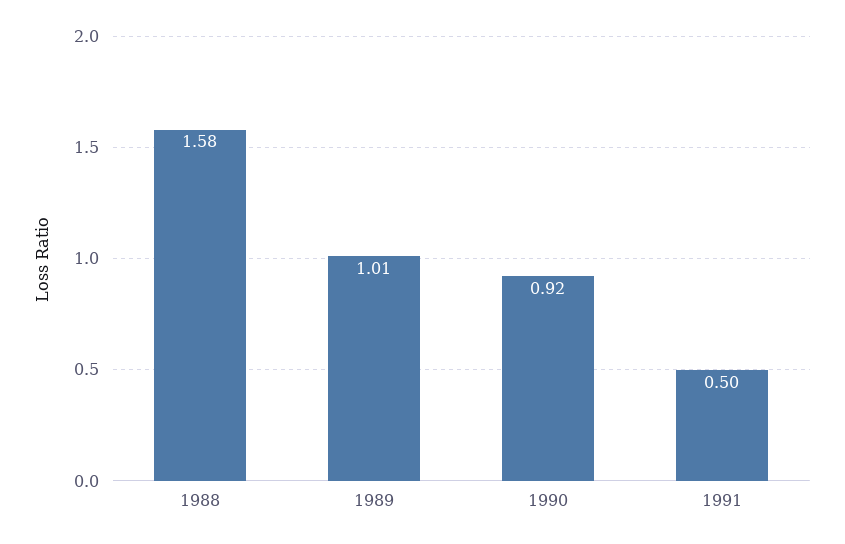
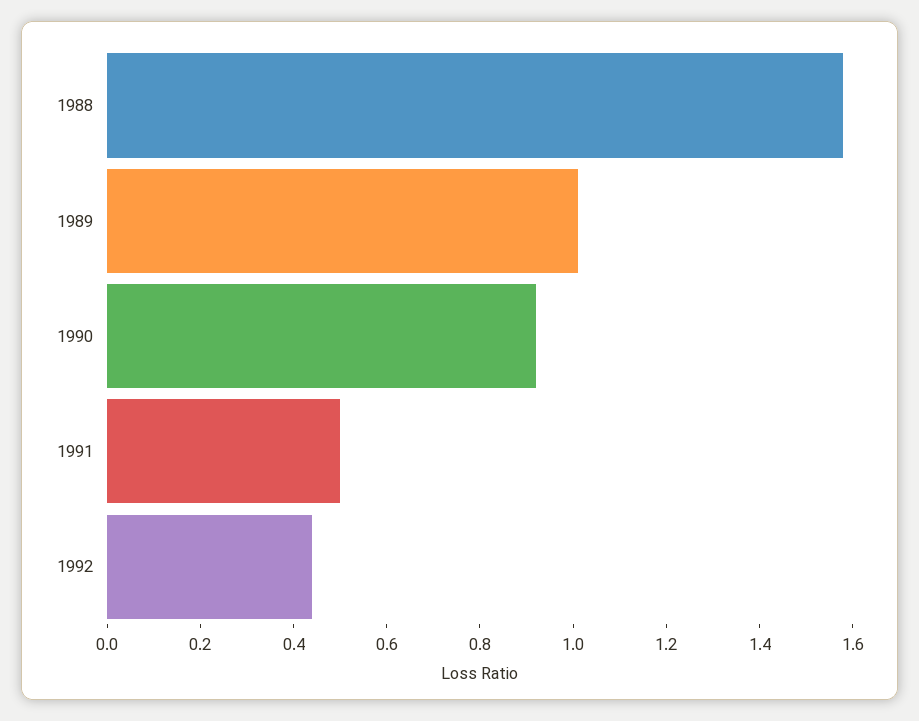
1992: none -> 0.45

